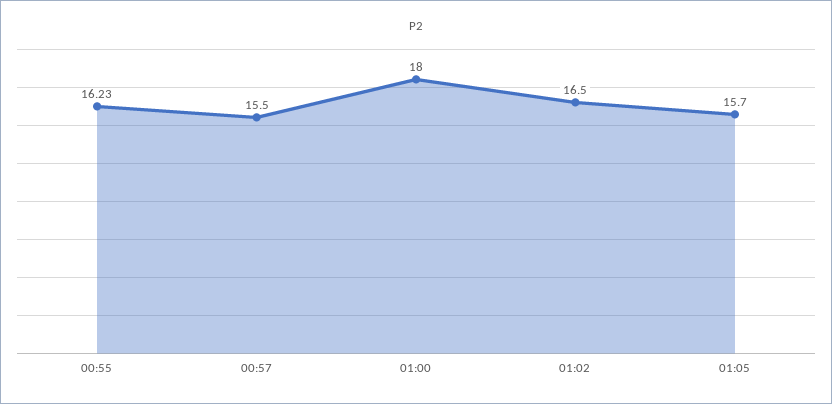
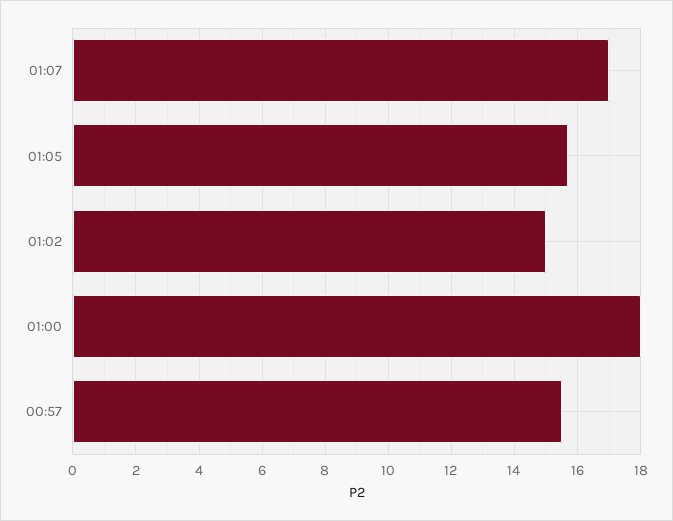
00:55: 16.23 -> none
01:02: 16.5 -> 15
01:07: none -> 17

